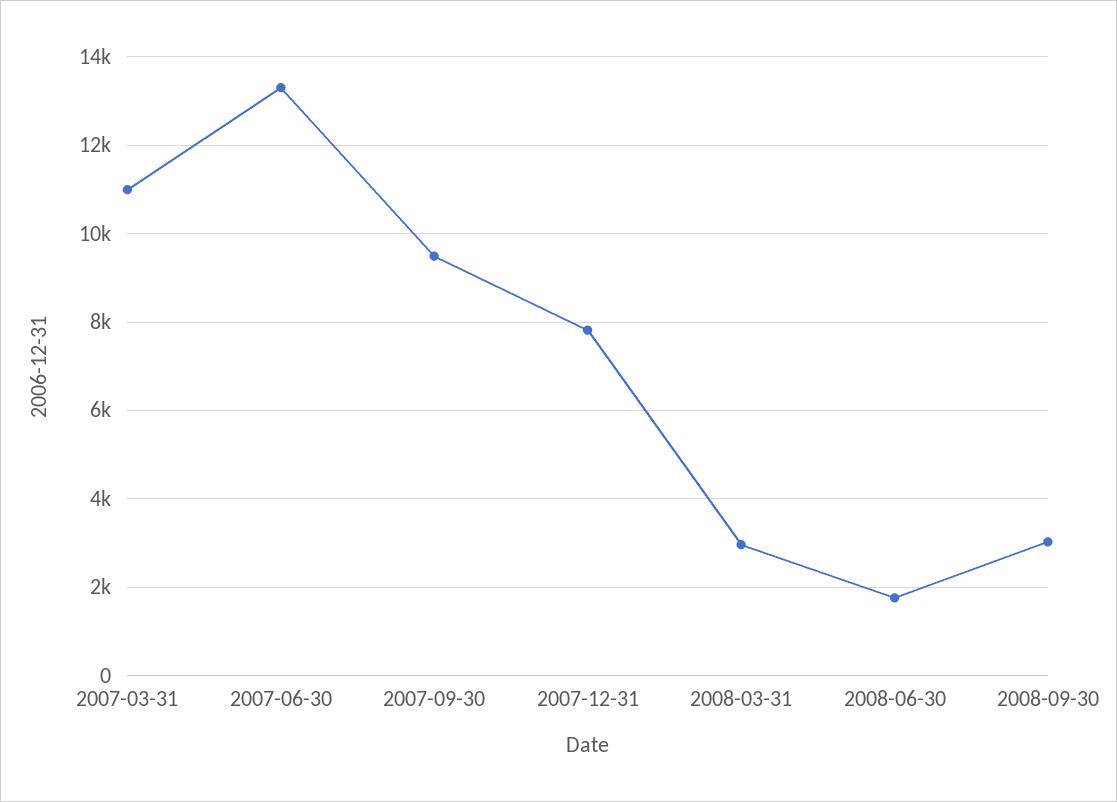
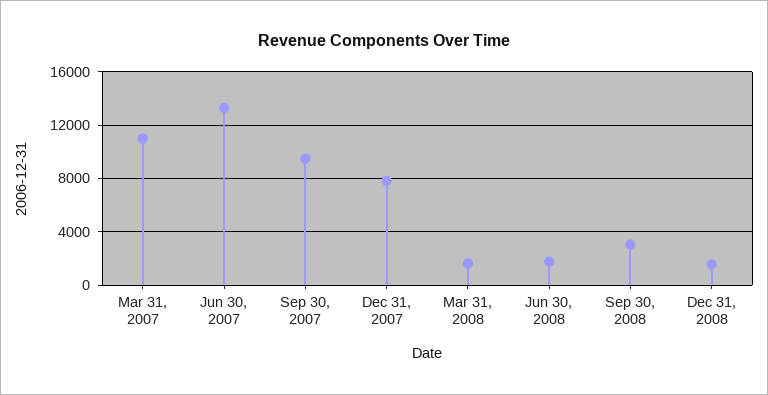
2008-03-31: 3000 -> 1500
Dec 31, 2008: none -> 1500

